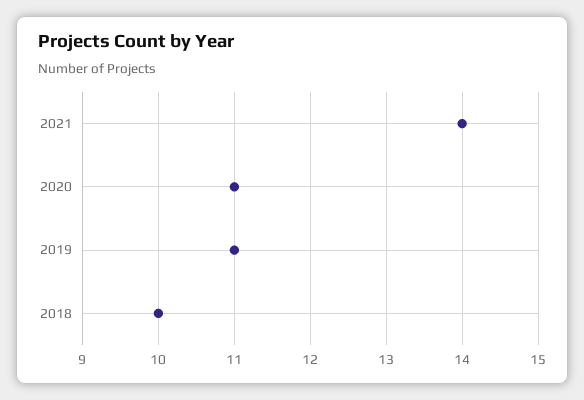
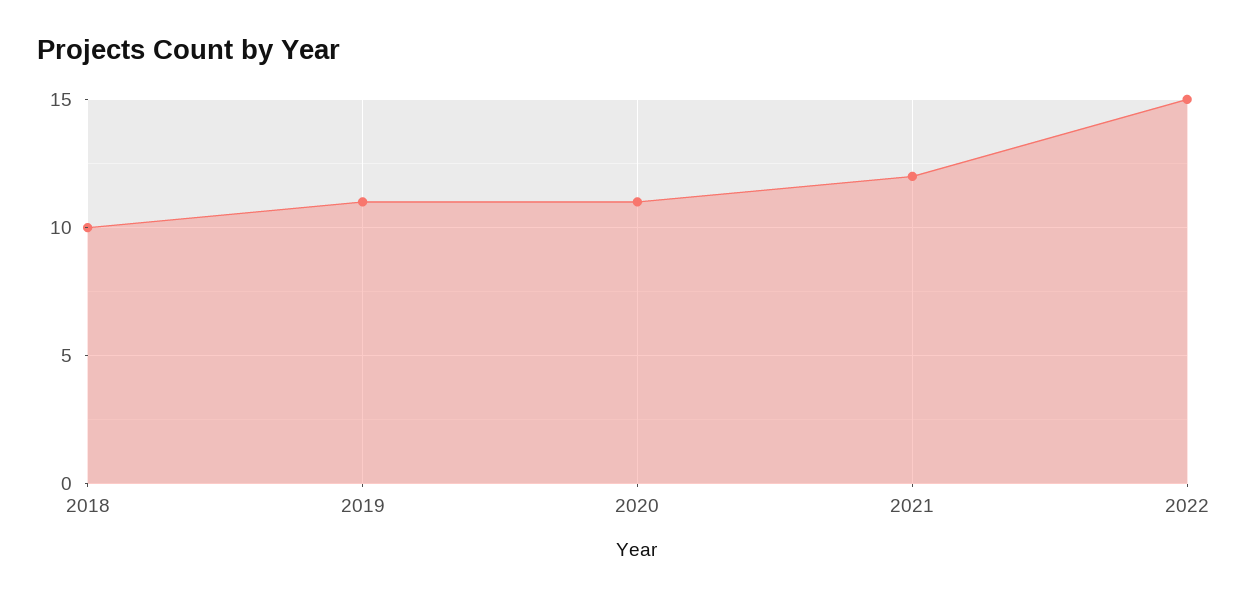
2021: 14 -> 12
2022: none -> 15

